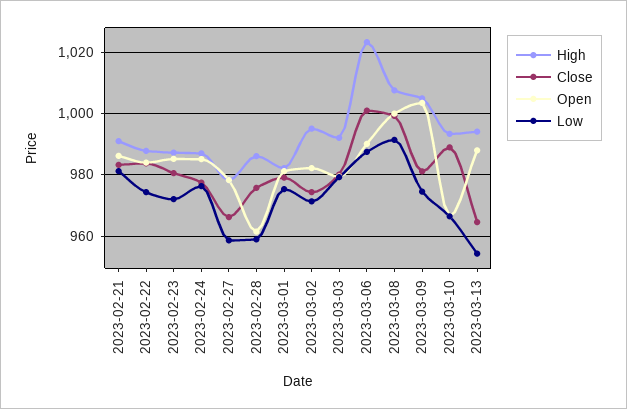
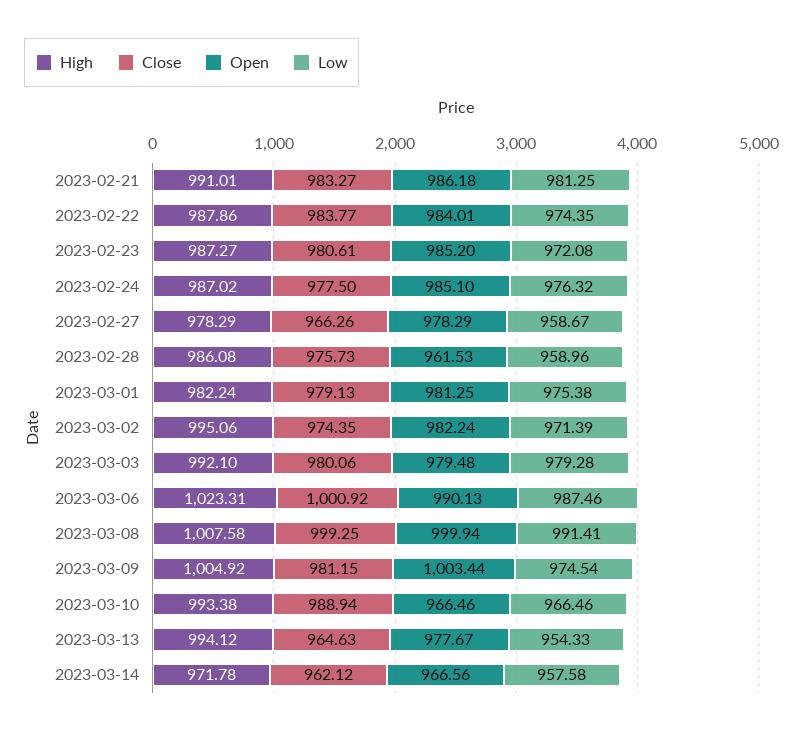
Open, 2023-03-13: 988 -> 977.67
High, 2023-03-14: none -> 971.78
Close, 2023-03-14: none -> 962.12
Open, 2023-03-14: none -> 966.56
Low, 2023-03-14: none -> 957.58

